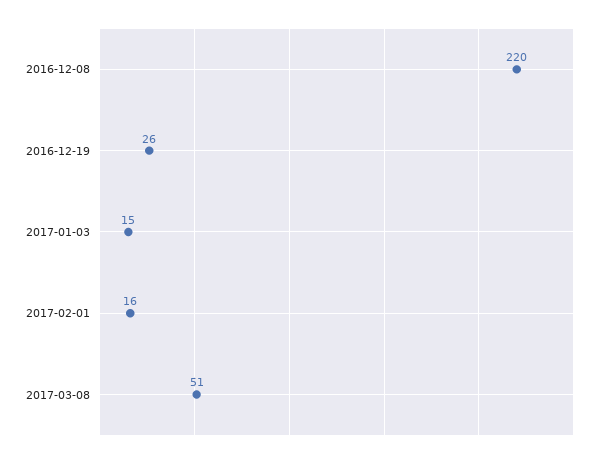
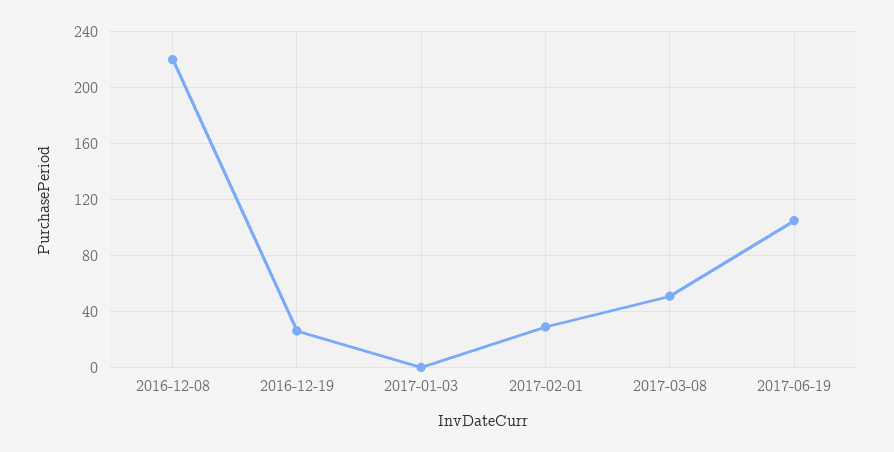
2017-01-03: 15 -> 0
2017-02-01: 16 -> 30
2017-06-19: none -> 105

